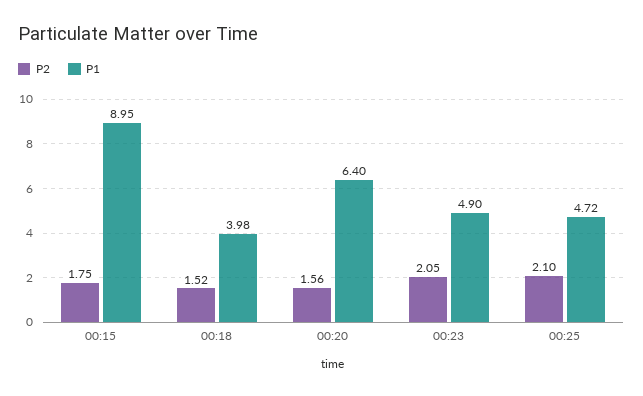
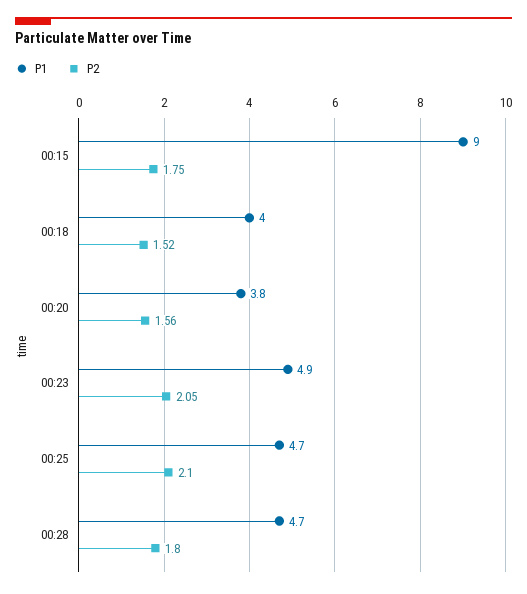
P1, 00:20: 6.4 -> 3.8
P1, 00:28: none -> 4.7
P2, 00:28: none -> 1.8

